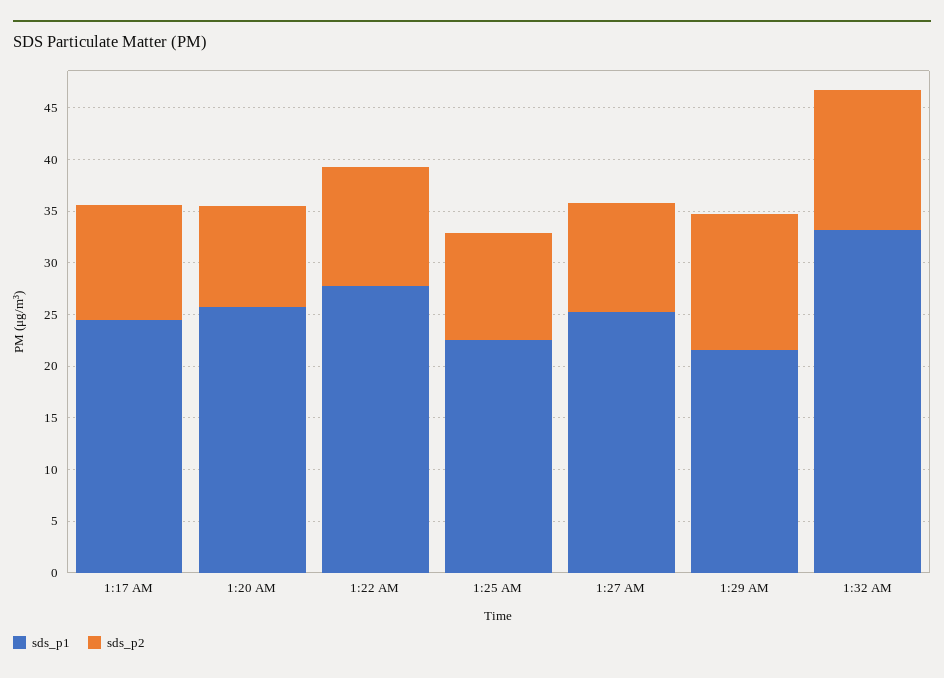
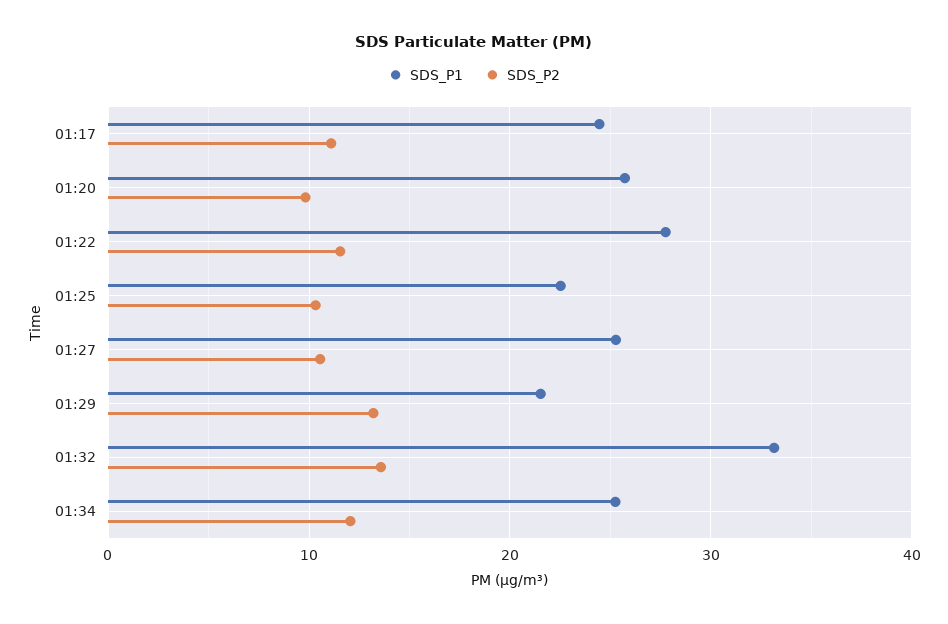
sds_p1, 01:34: none -> 25
sds_p2, 01:34: none -> 12

